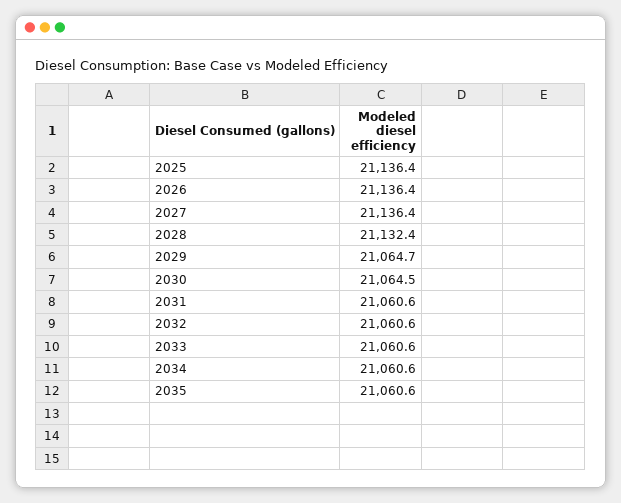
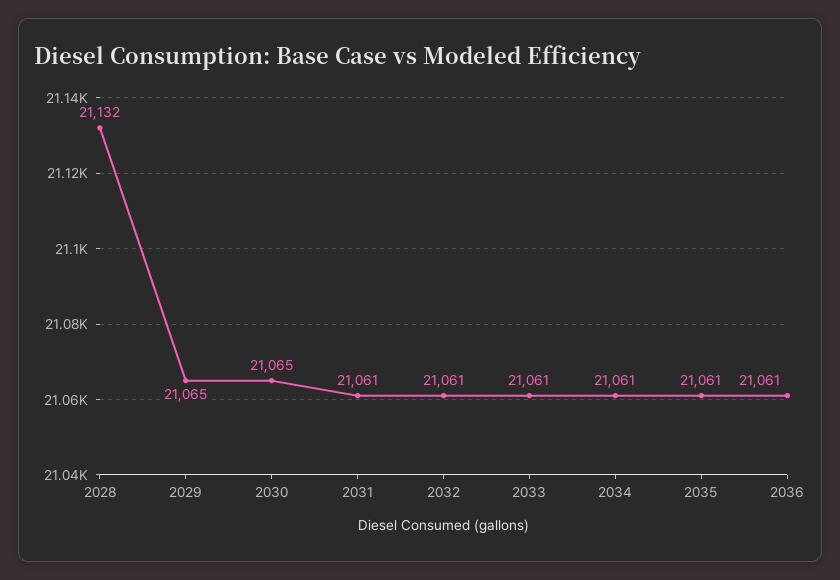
2025: 21136.4 -> none
2026: 21136.4 -> none
2027: 21136.4 -> none
2036: none -> 21061

